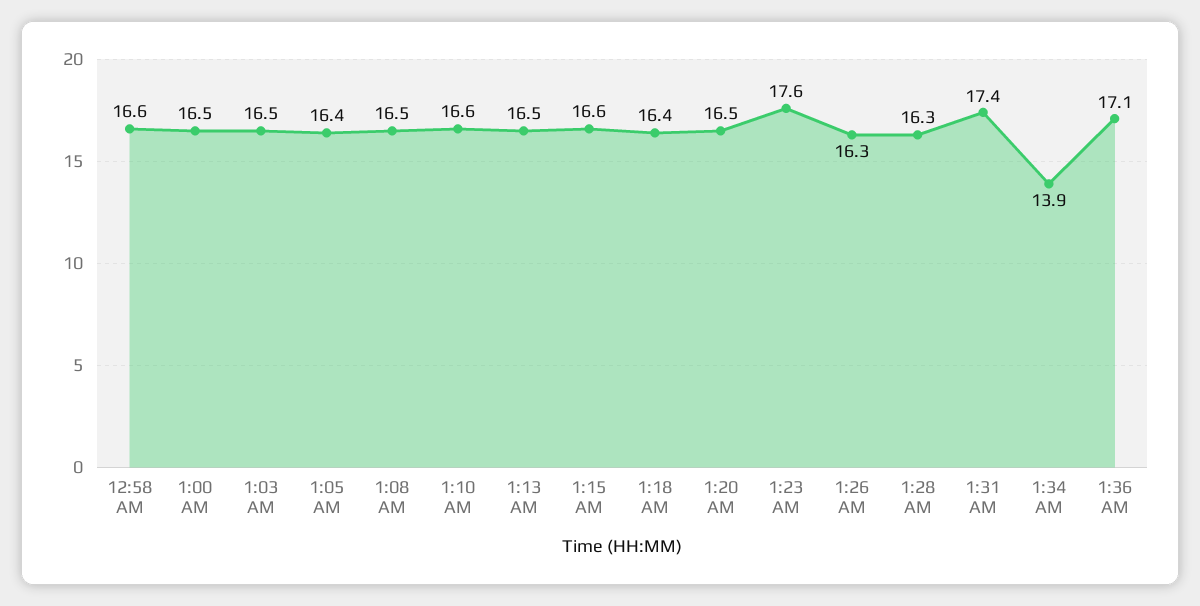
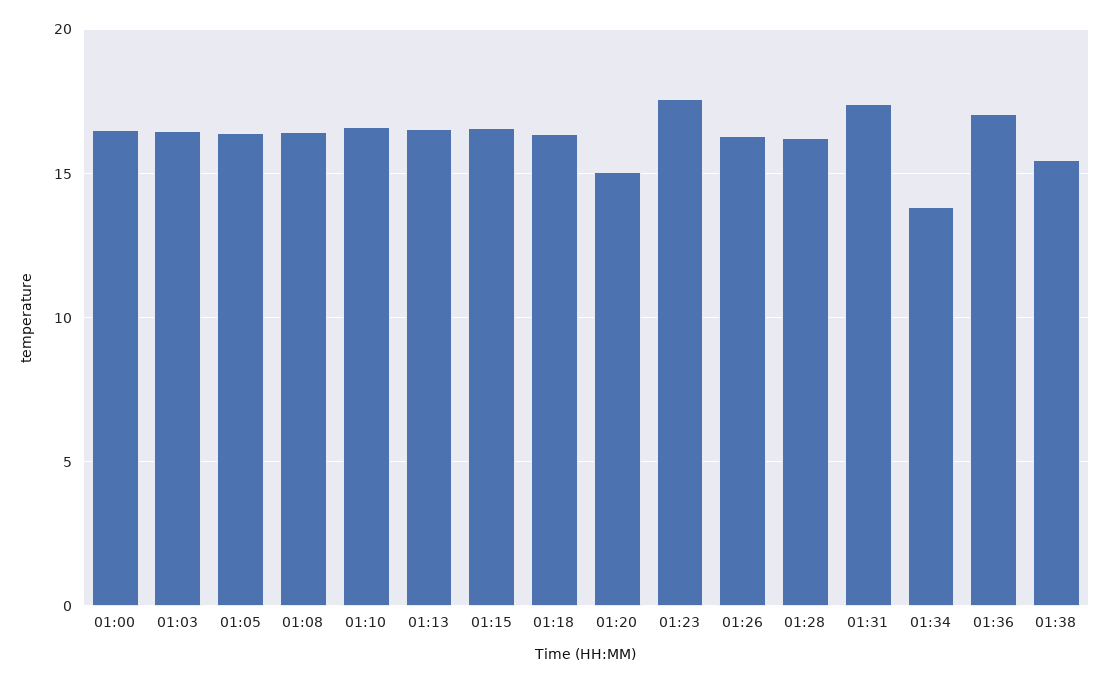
12:58 AM: 16.6 -> none
1:20 AM: 16.5 -> 15
01:38: none -> 15.5

